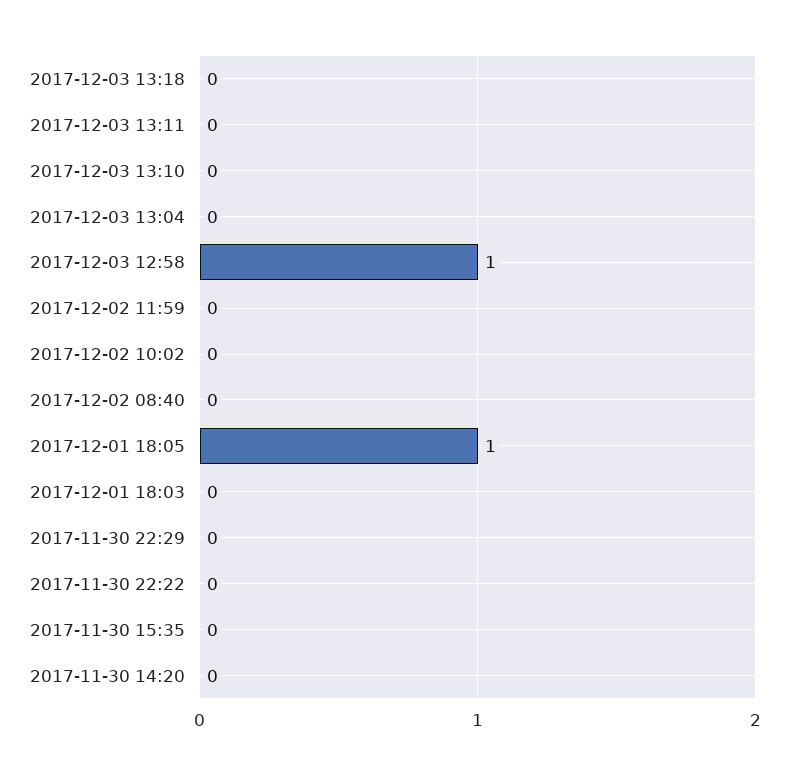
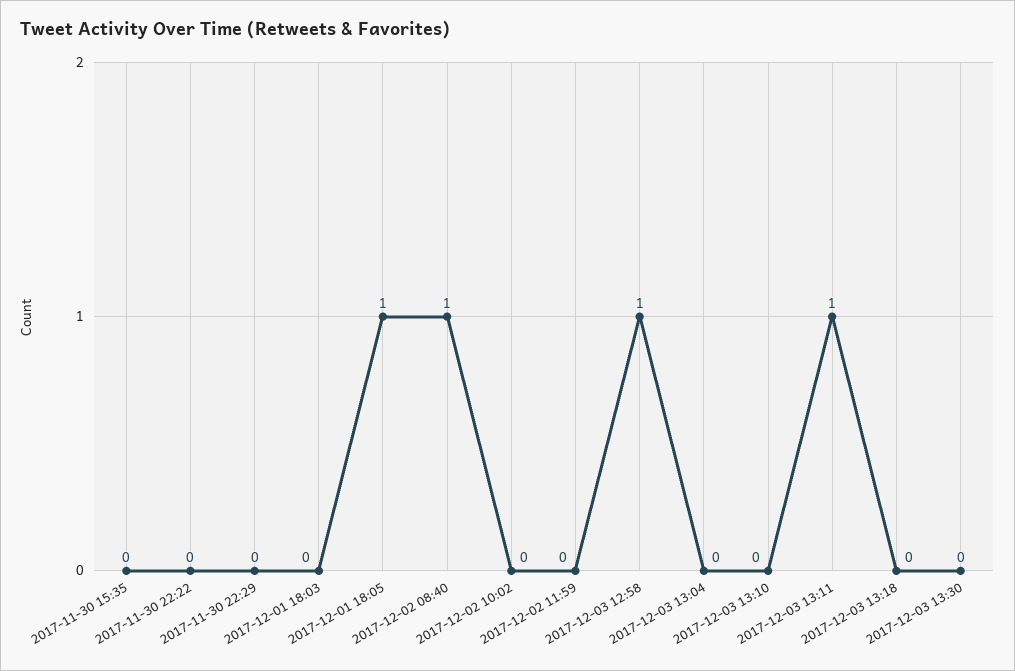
2017-12-03 13:11: 0 -> 1
2017-12-02 08:40: 0 -> 1
2017-11-30 14:20: 0 -> none
2017-12-03 13:30: none -> 0

